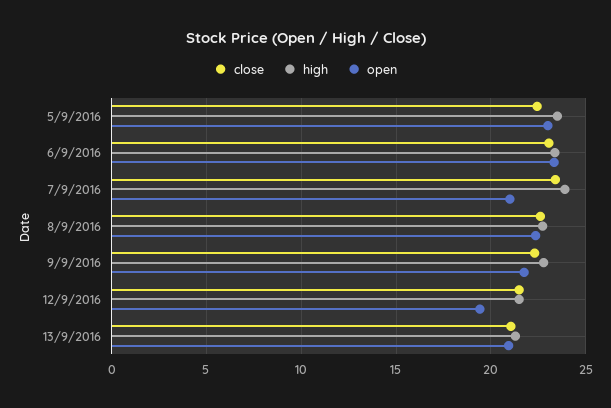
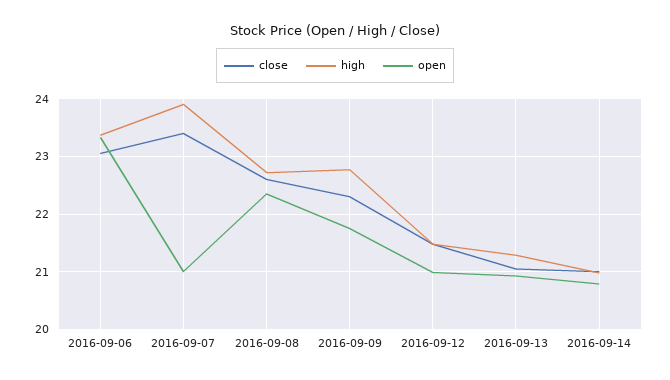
close, 5/9/2016: 22.5 -> none
high, 5/9/2016: 23.5 -> none
open, 5/9/2016: 23 -> none
open, 12/9/2016: 19.5 -> 21
close, 2016-09-14: none -> 21
high, 2016-09-14: none -> 21
open, 2016-09-14: none -> 20.8

